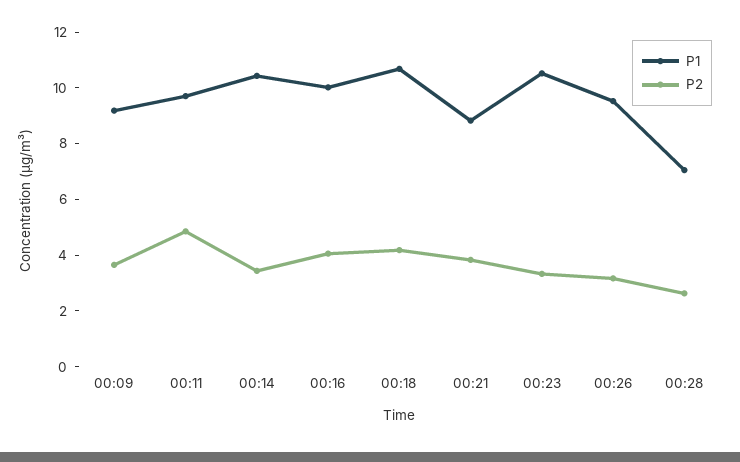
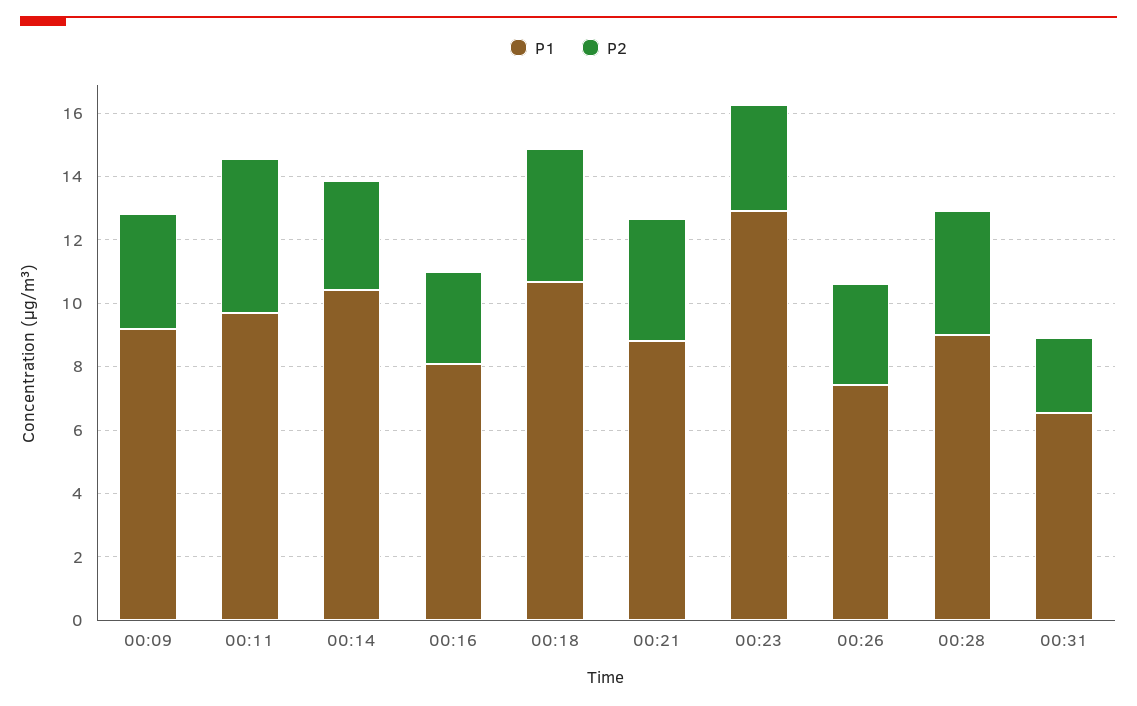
P1, 00:16: 10 -> 8
P2, 00:16: 4 -> 3
P1, 00:23: 10.5 -> 13
P1, 00:26: 9.5 -> 7.5
P1, 00:28: 7 -> 9
P2, 00:28: 2.5 -> 4
P1, 00:31: none -> 6.5
P2, 00:31: none -> 2.5

